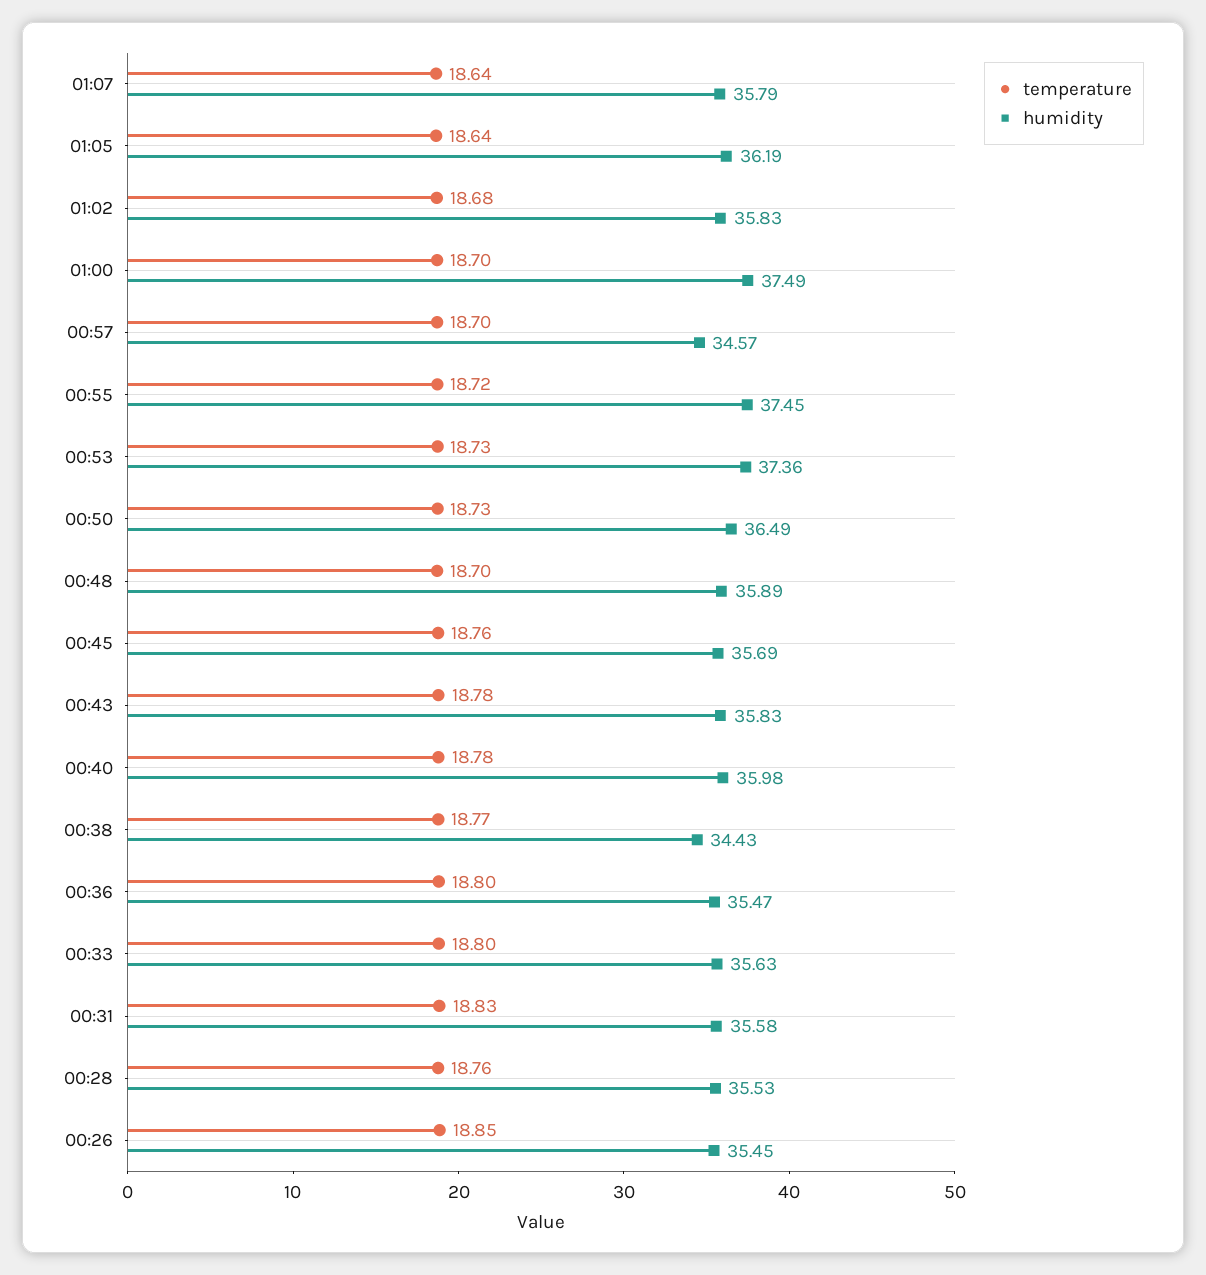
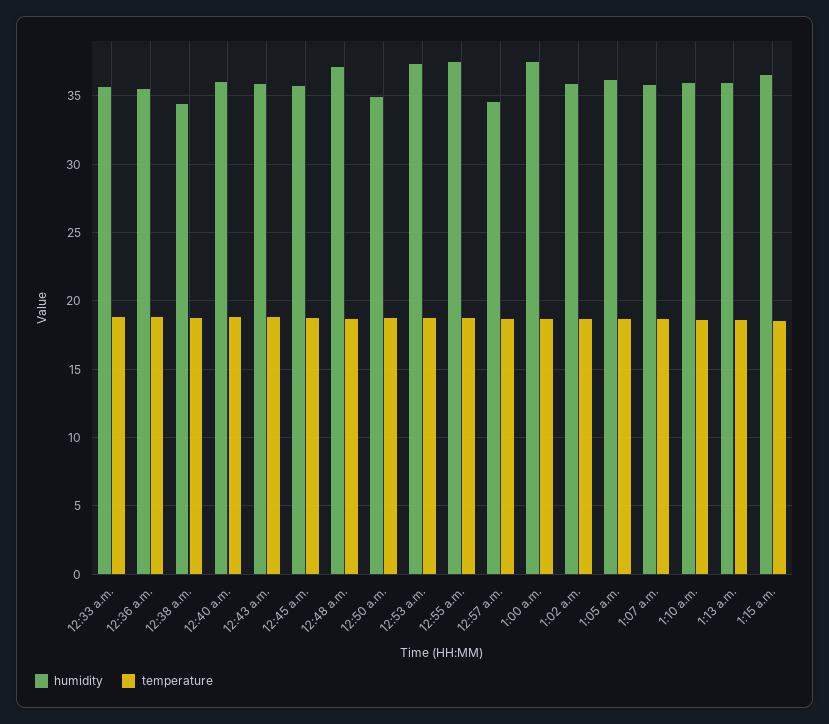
humidity, 00:50: 36.49 -> 35
humidity, 00:48: 35.89 -> 37
temperature, 00:31: 18.83 -> none
humidity, 00:31: 35.58 -> none
temperature, 00:28: 18.76 -> none
humidity, 00:28: 35.53 -> none
temperature, 00:26: 18.85 -> none
humidity, 00:26: 35.45 -> none
humidity, 1:10 a.m.: none -> 36
temperature, 1:10 a.m.: none -> 18.5
humidity, 1:13 a.m.: none -> 36
temperature, 1:13 a.m.: none -> 18.5
humidity, 1:15 a.m.: none -> 36.5
temperature, 1:15 a.m.: none -> 18.5

